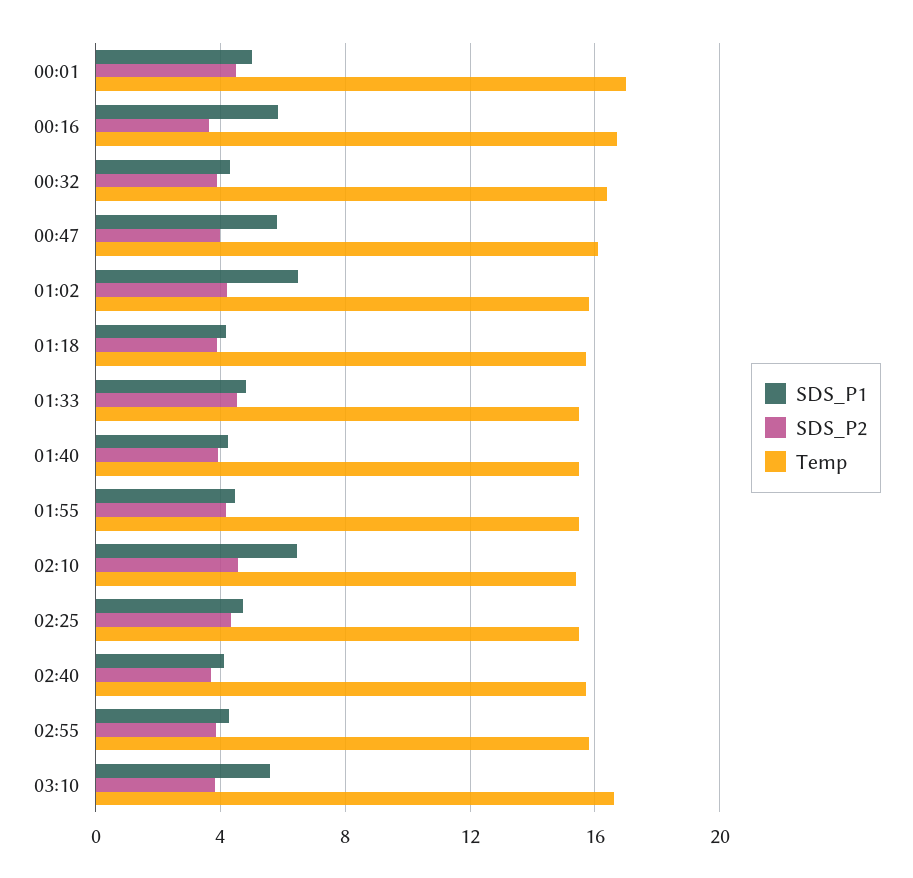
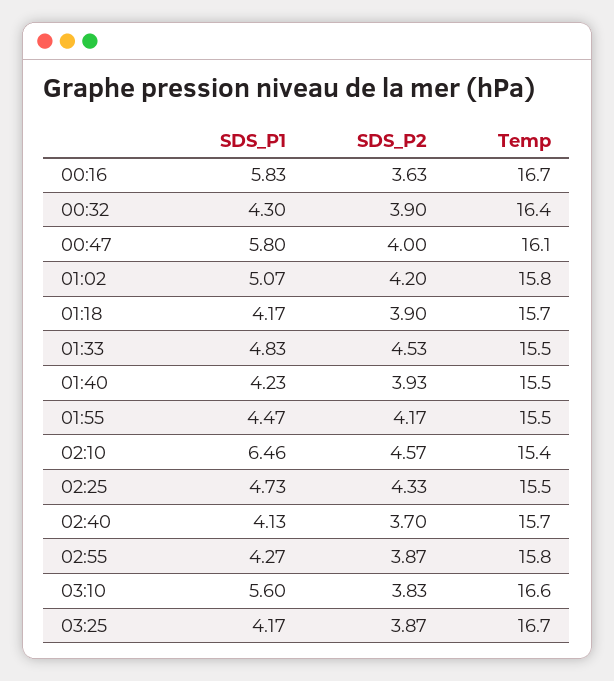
SDS_P1, 00:01: 5 -> none
SDS_P2, 00:01: 4.5 -> none
Temp, 00:01: 17 -> none
SDS_P1, 01:02: 6.5 -> 5.07
SDS_P1, 03:25: none -> 4.17
SDS_P2, 03:25: none -> 3.87
Temp, 03:25: none -> 16.7

